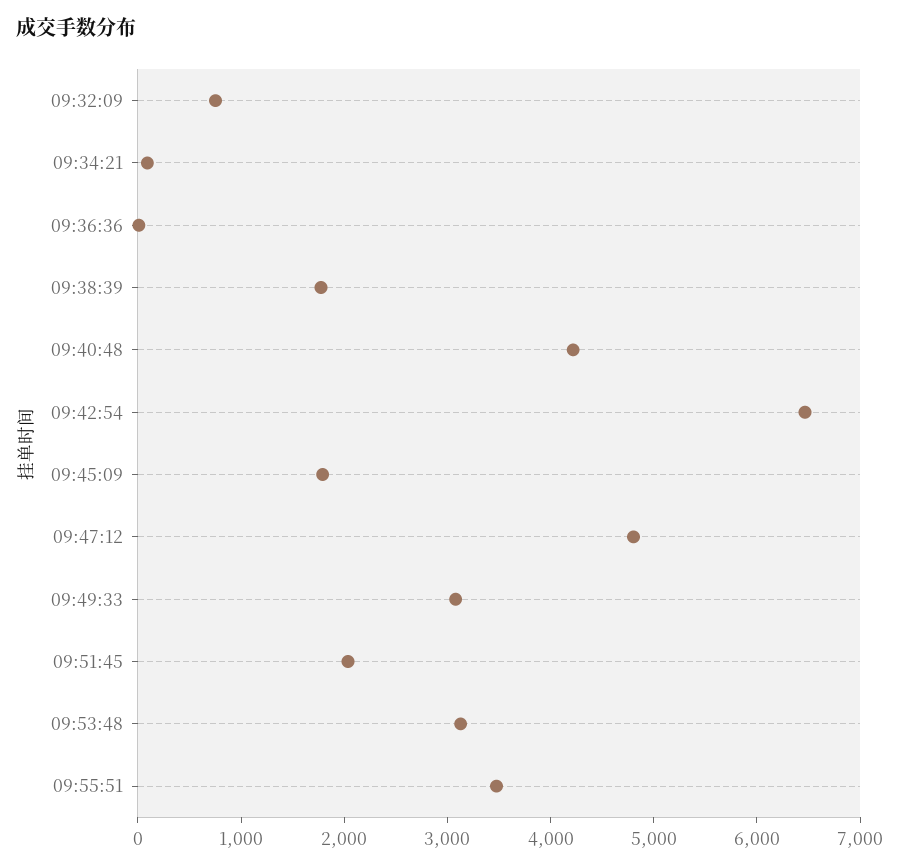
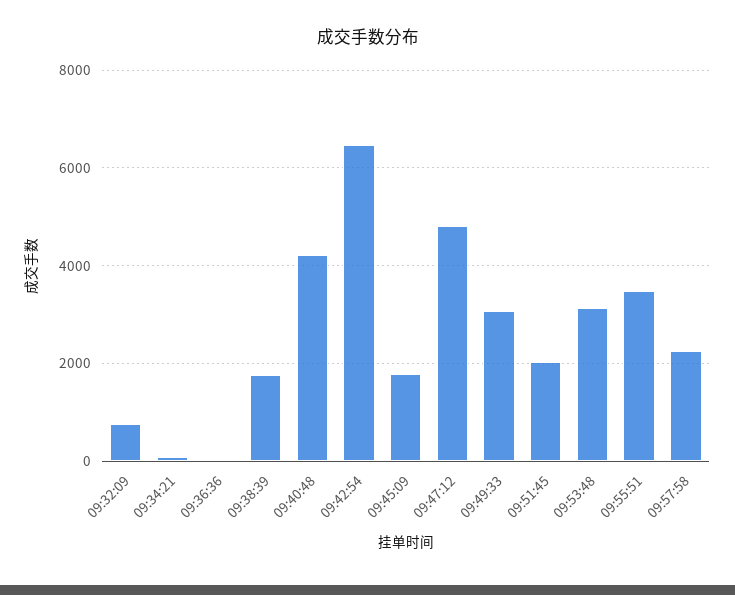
09:57:58: none -> 2200

